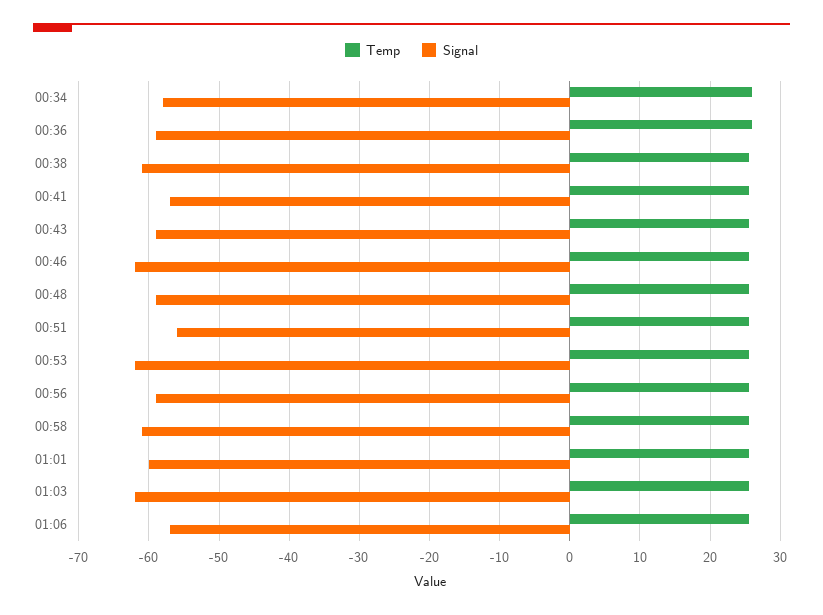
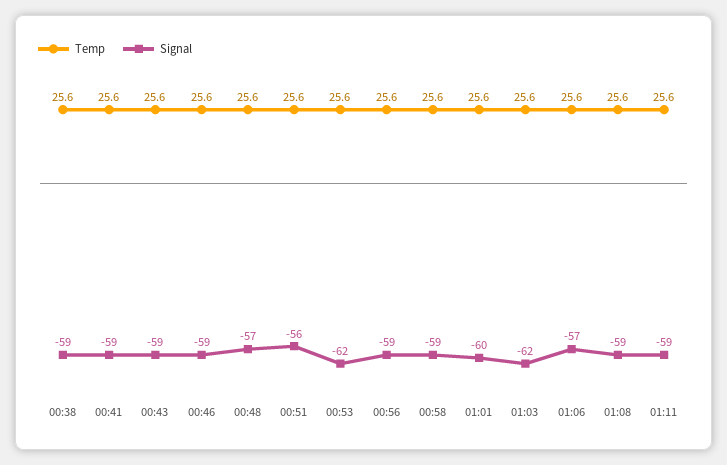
Temp, 00:34: 26 -> none
Signal, 00:34: -58 -> none
Temp, 00:36: 26 -> none
Signal, 00:36: -59 -> none
Signal, 00:38: -61 -> -59
Signal, 00:41: -57 -> -59
Signal, 00:46: -62 -> -59
Signal, 00:48: -59 -> -57
Signal, 00:58: -61 -> -59
Temp, 01:08: none -> 25.6
Signal, 01:08: none -> -59
Temp, 01:11: none -> 25.6
Signal, 01:11: none -> -59

